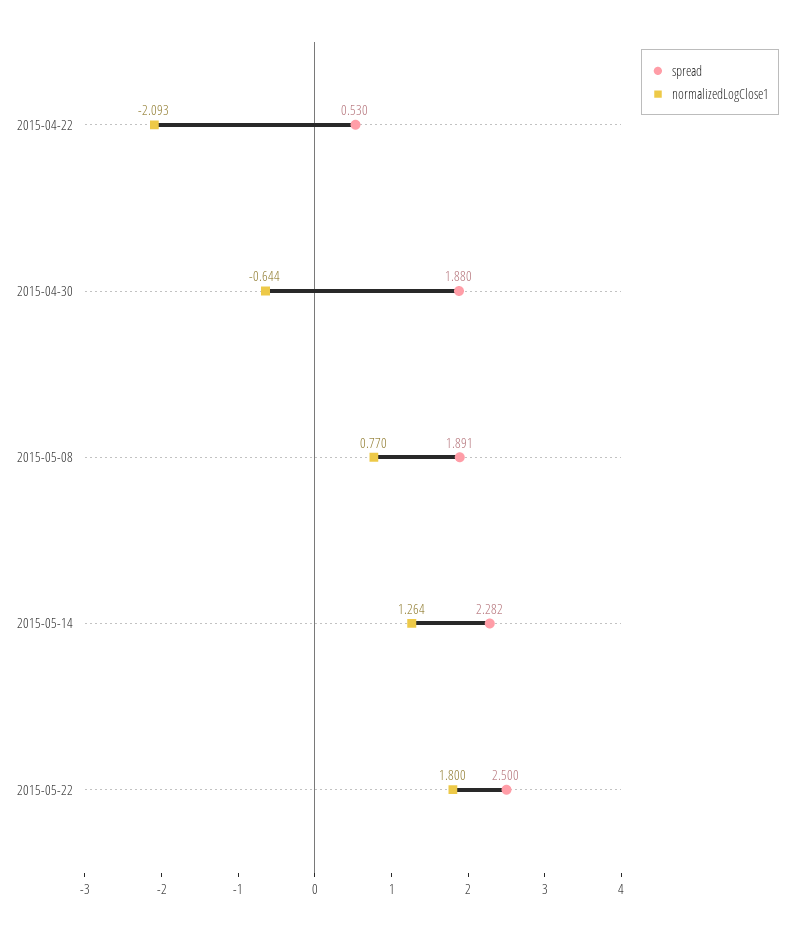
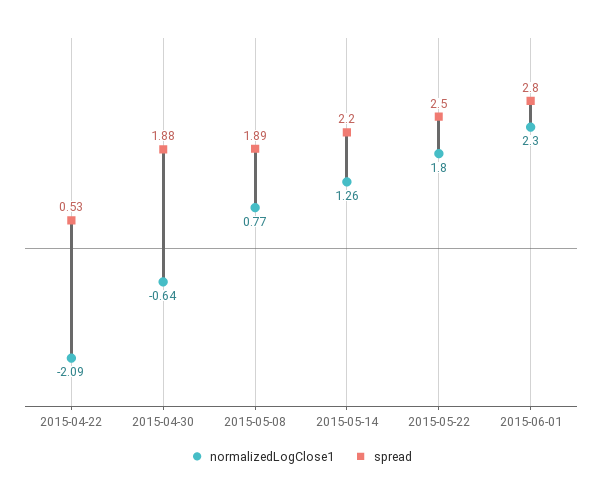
spread, 2015-05-14: 2.282 -> 2.2
normalizedLogClose1, 2015-06-01: none -> 2.3
spread, 2015-06-01: none -> 2.8

